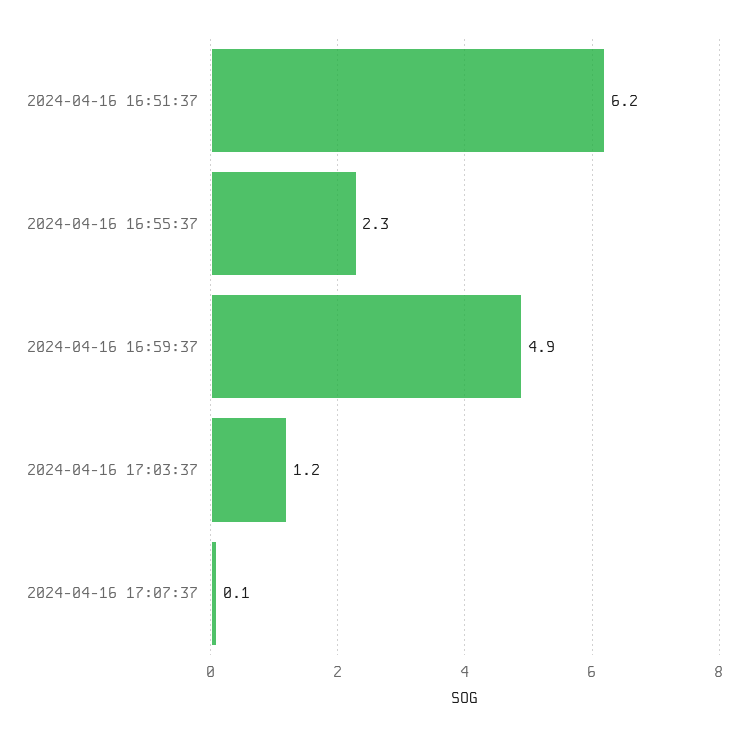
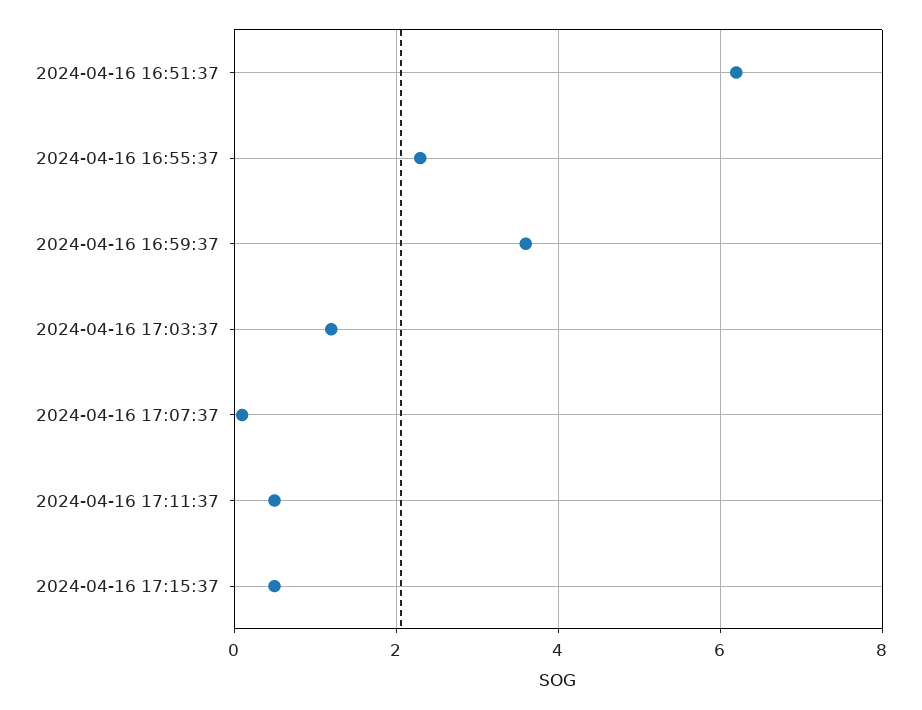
2024-04-16 16:59:37: 4.9 -> 3.5
2024-04-16 17:11:37: none -> 0.5
2024-04-16 17:15:37: none -> 0.5

